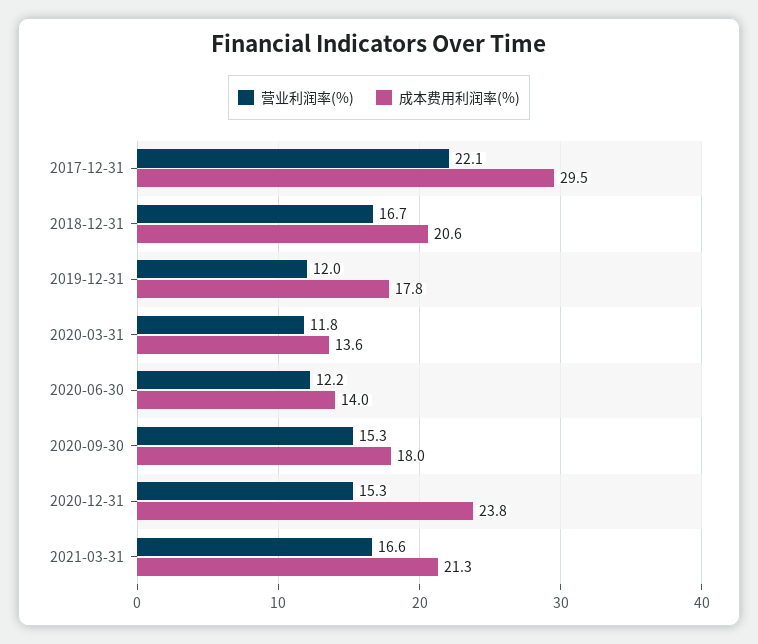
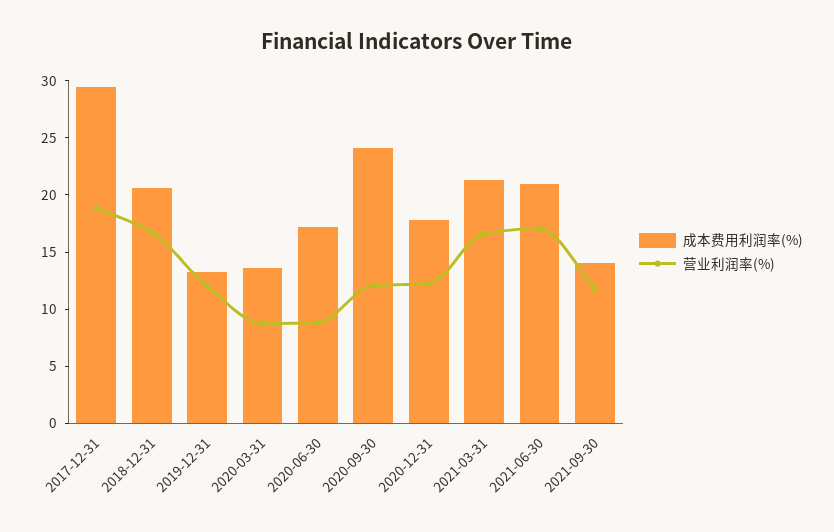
营业利润率(%), 2017-12-31: 22.1 -> 19
成本费用利润率(%), 2019-12-31: 17.8 -> 13
营业利润率(%), 2020-03-31: 11.8 -> 9
营业利润率(%), 2020-06-30: 12.2 -> 9
成本费用利润率(%), 2020-06-30: 14 -> 17
营业利润率(%), 2020-09-30: 15.3 -> 12
成本费用利润率(%), 2020-09-30: 18 -> 24
营业利润率(%), 2020-12-31: 15.3 -> 12
成本费用利润率(%), 2020-12-31: 23.8 -> 18
成本费用利润率(%), 2021-06-30: none -> 21
营业利润率(%), 2021-06-30: none -> 17
成本费用利润率(%), 2021-09-30: none -> 14
营业利润率(%), 2021-09-30: none -> 12

